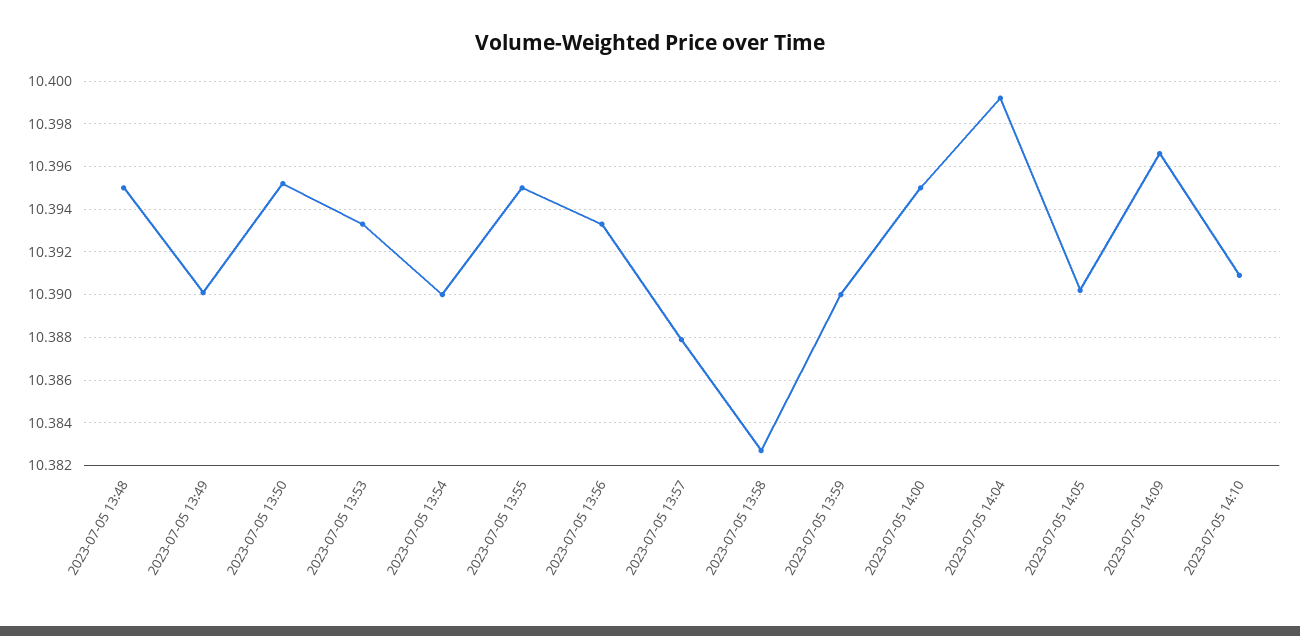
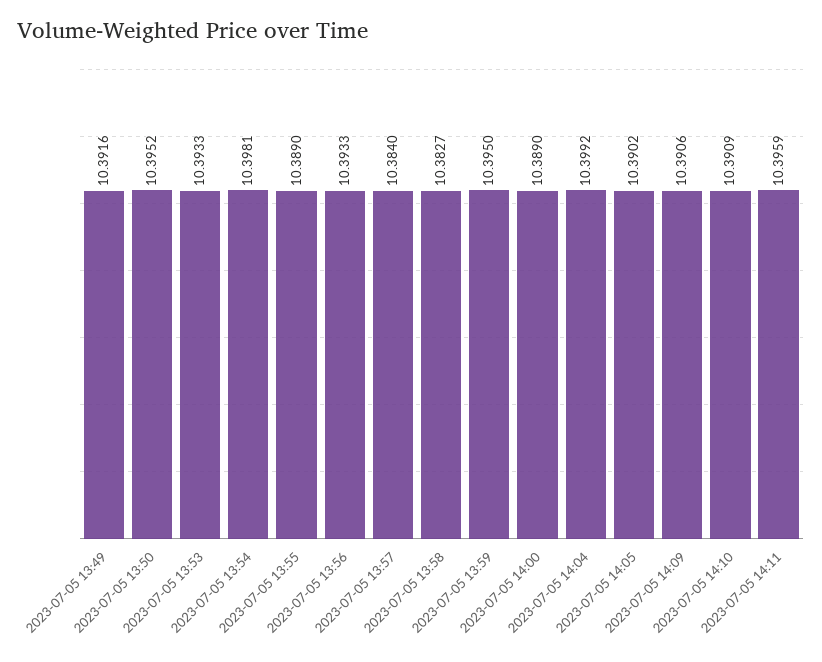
2023-07-05 13:48: 10.395 -> none
2023-07-05 13:49: 10.39 -> 10.3916
2023-07-05 13:54: 10.39 -> 10.3981
2023-07-05 13:55: 10.395 -> 10.389
2023-07-05 13:57: 10.388 -> 10.384
2023-07-05 13:59: 10.39 -> 10.395
2023-07-05 14:00: 10.395 -> 10.389
2023-07-05 14:09: 10.3965 -> 10.3906
2023-07-05 14:11: none -> 10.3959

